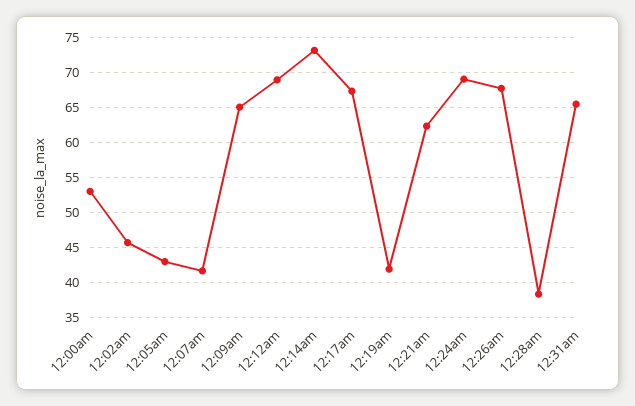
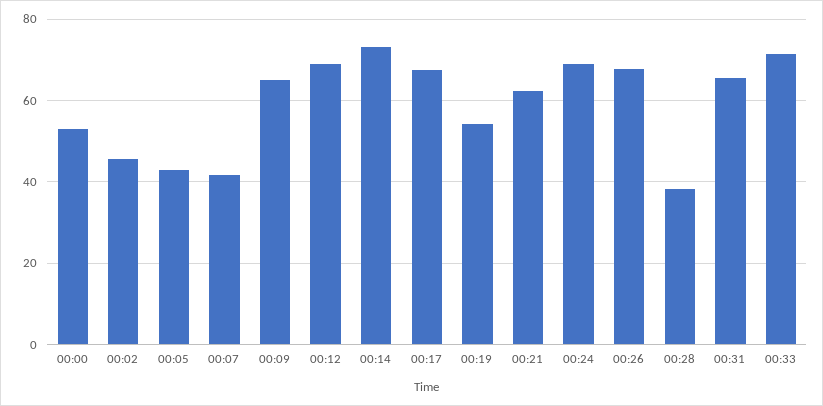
12:19am: 42 -> 54
00:33: none -> 72

